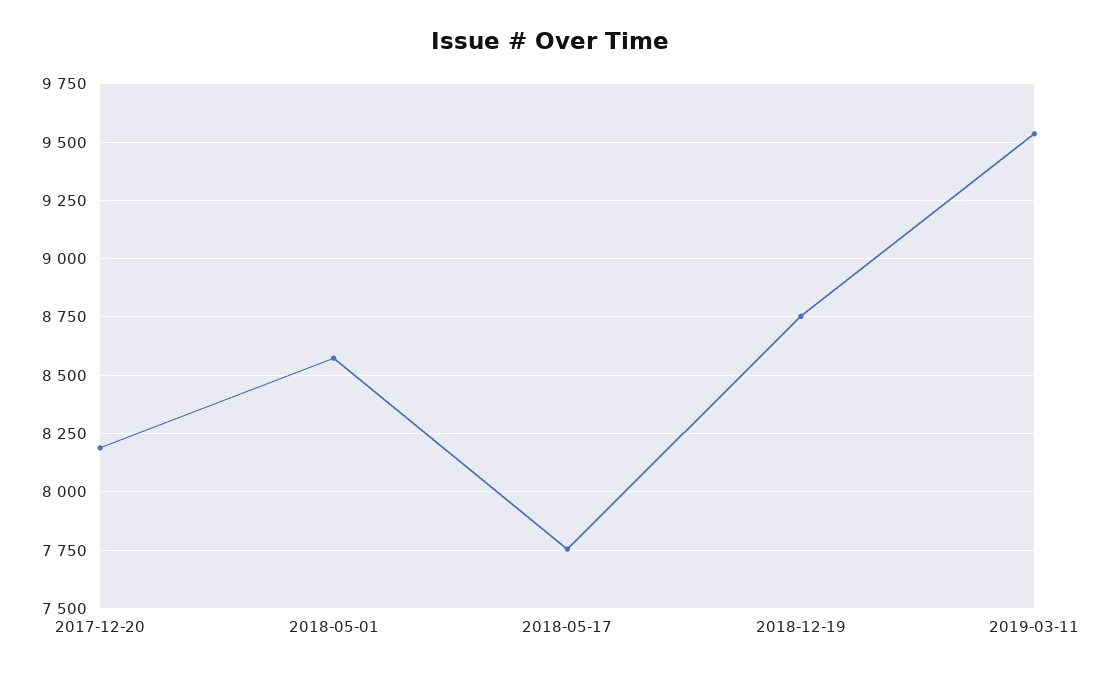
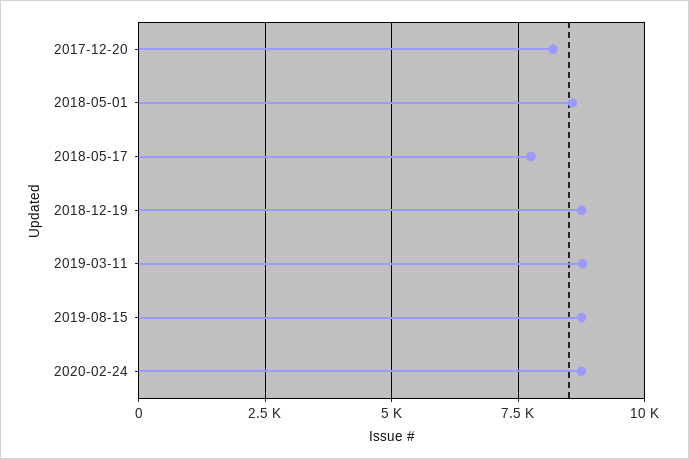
2019-03-11: 9550 -> 8750
2019-08-15: none -> 8750
2020-02-24: none -> 8750

